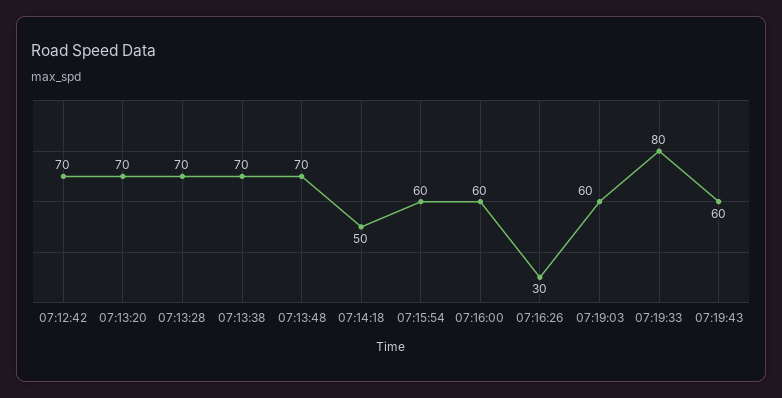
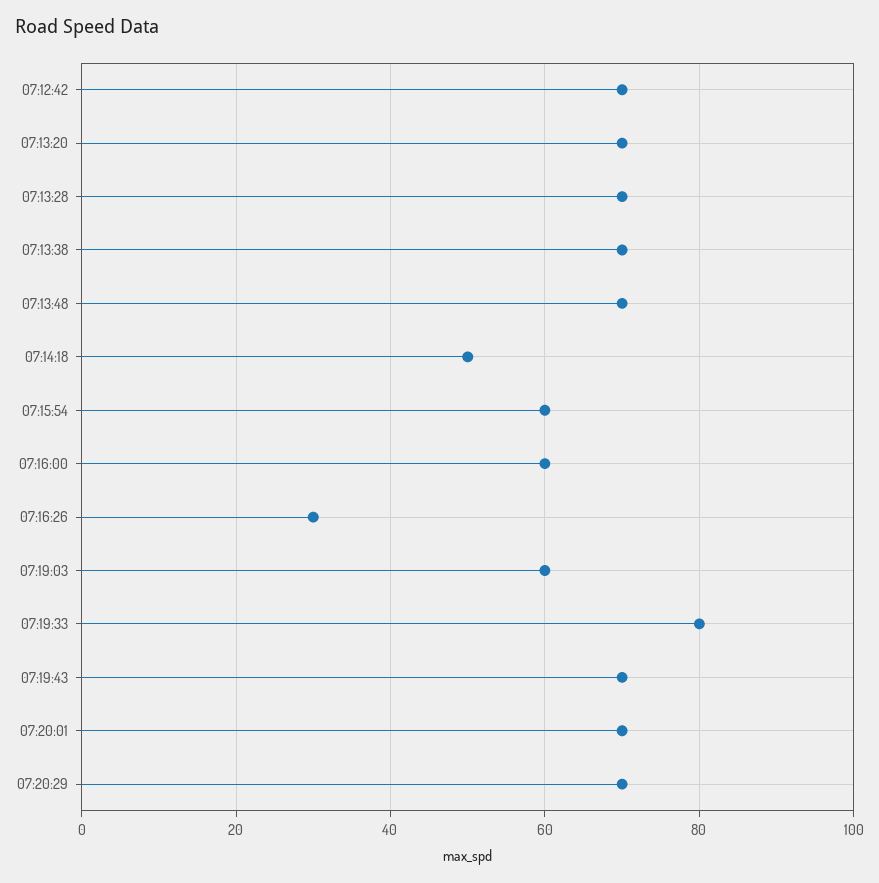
07:19:43: 60 -> 70
07:20:01: none -> 70
07:20:29: none -> 70

